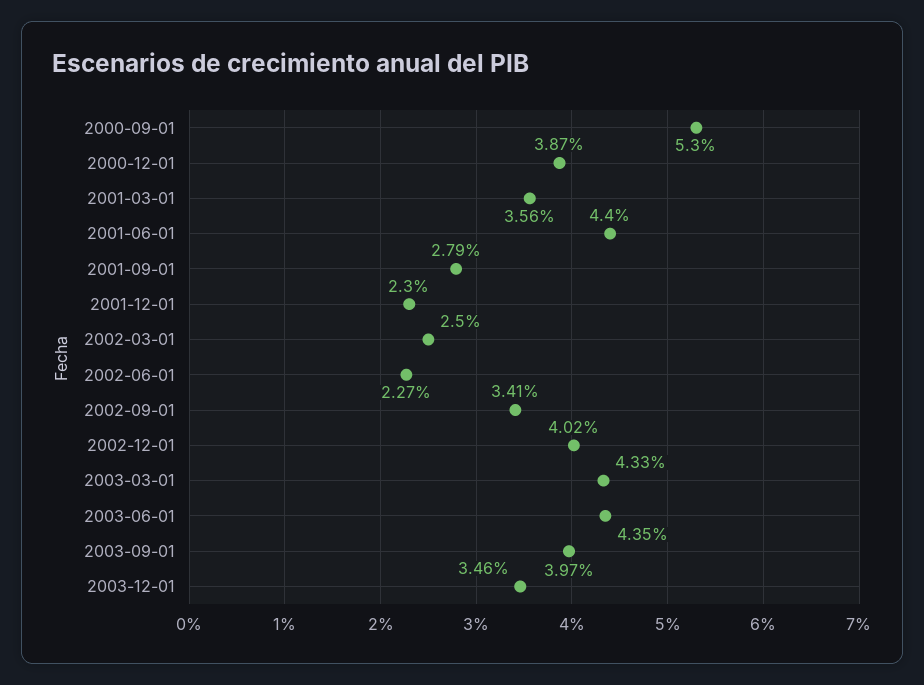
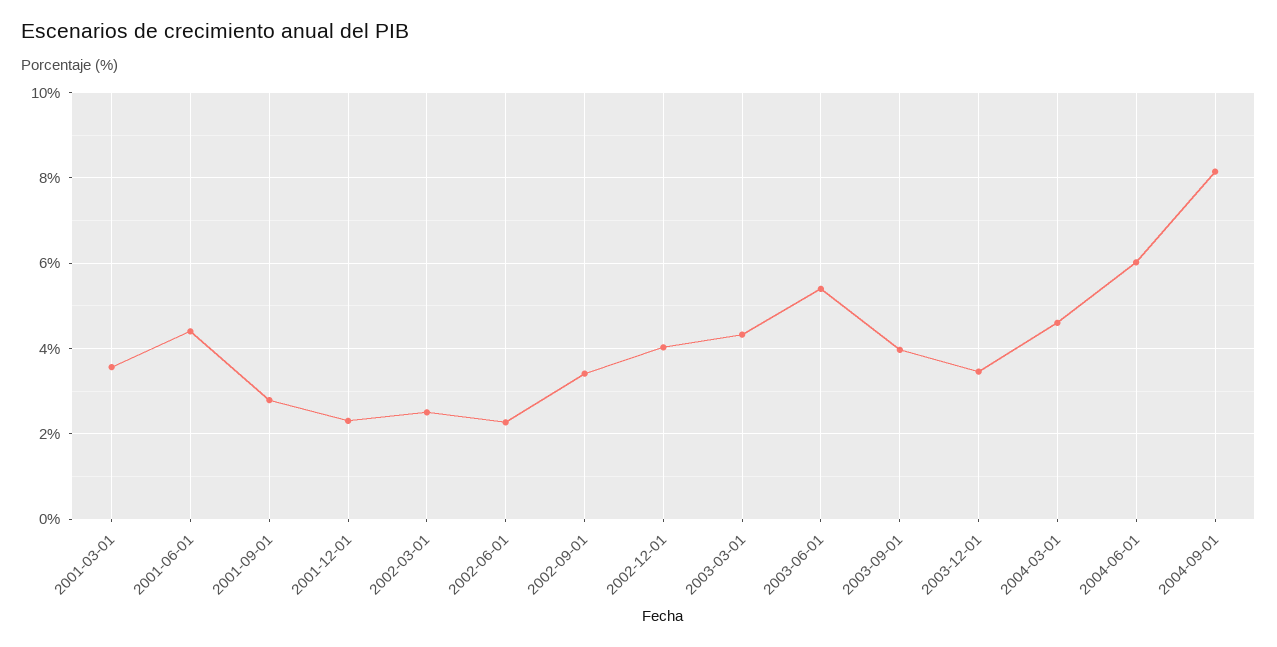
2000-09-01: 5.3 -> none
2000-12-01: 3.87 -> none
2003-06-01: 4.35 -> 5.4
2004-03-01: none -> 4.6
2004-06-01: none -> 6
2004-09-01: none -> 8.2

